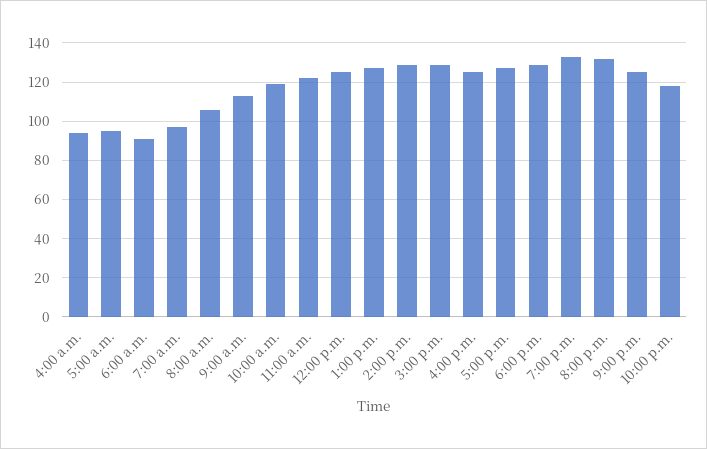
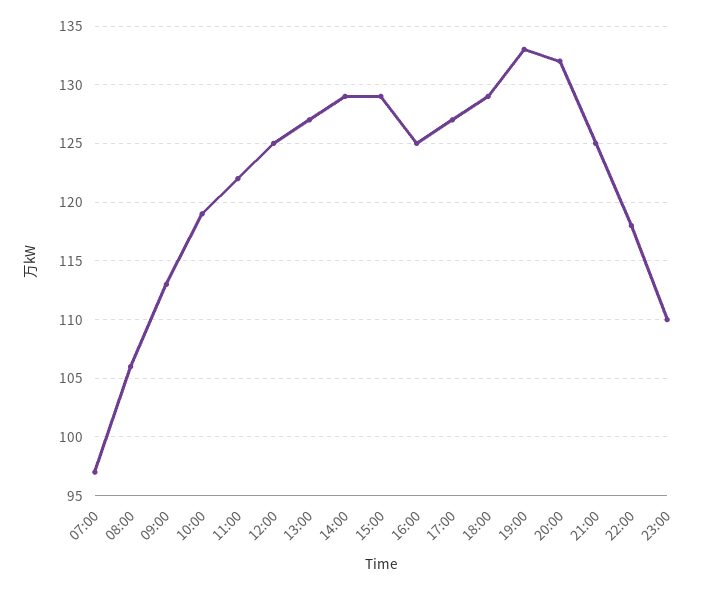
4:00 a.m.: 95 -> none
5:00 a.m.: 95 -> none
6:00 a.m.: 90 -> none
23:00: none -> 110

